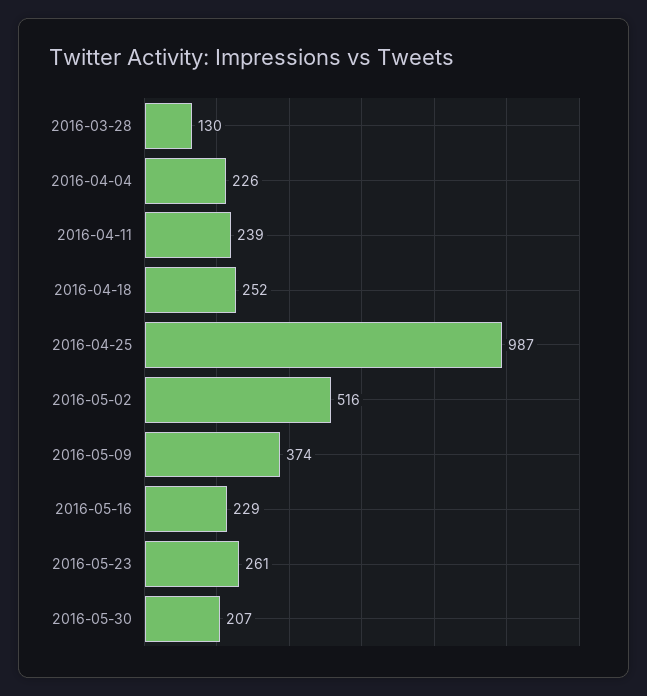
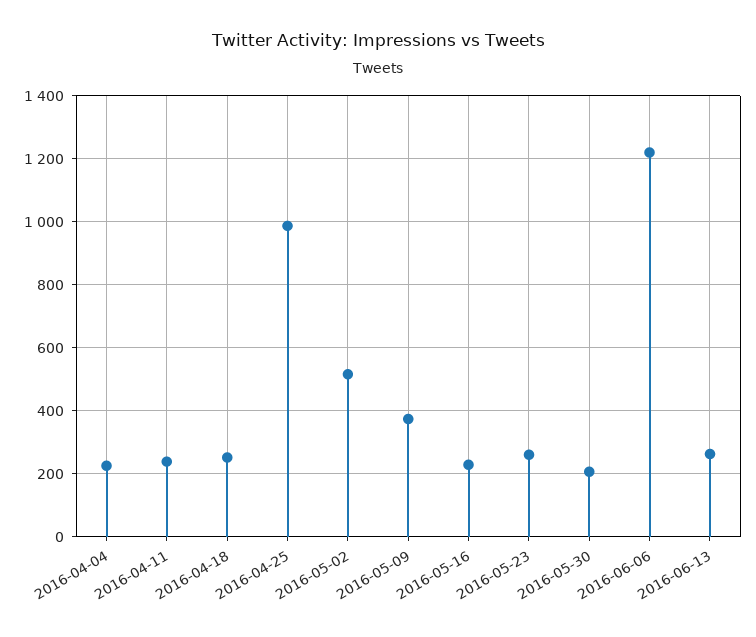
2016-03-28: 130 -> none
2016-06-06: none -> 1220
2016-06-13: none -> 260

